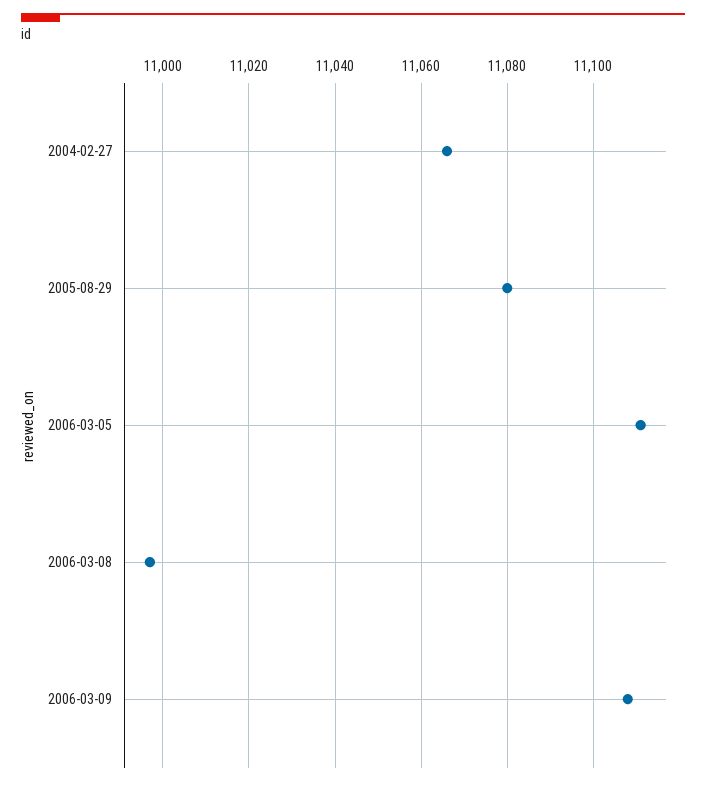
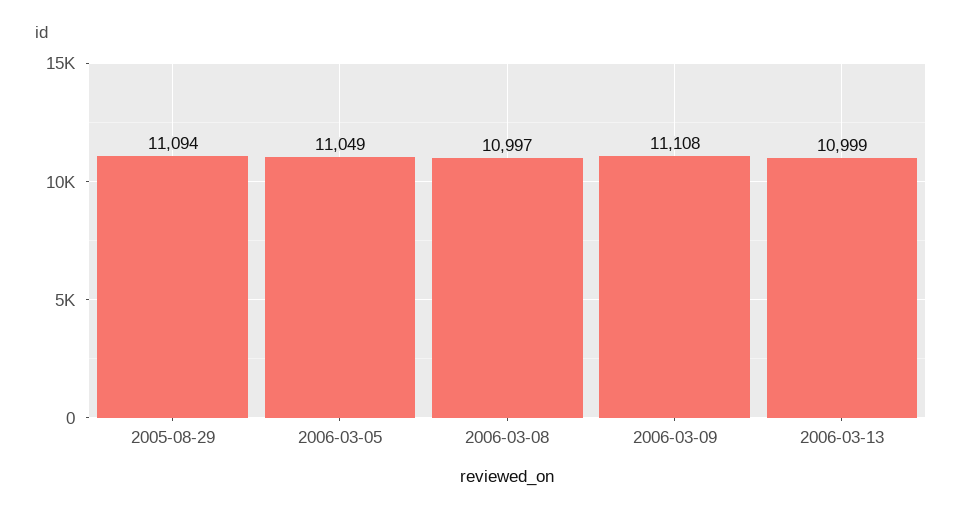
2004-02-27: 11065 -> none
2005-08-29: 11080 -> 11094
2006-03-05: 11110 -> 11049
2006-03-13: none -> 10999

